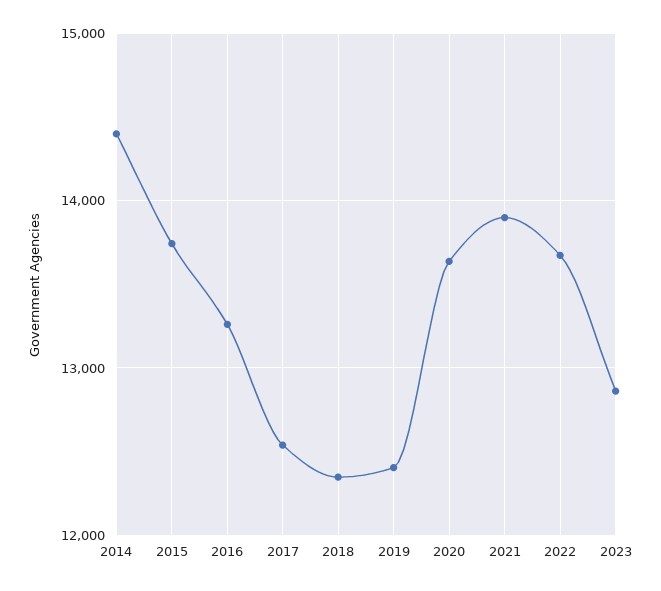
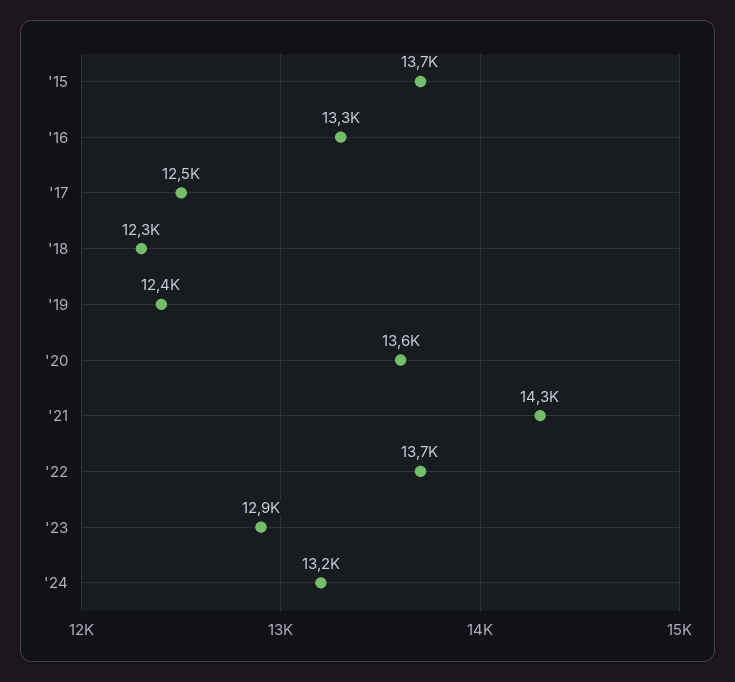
2014: 14400 -> none
2021: 13900 -> 14300
'24: none -> 13200

